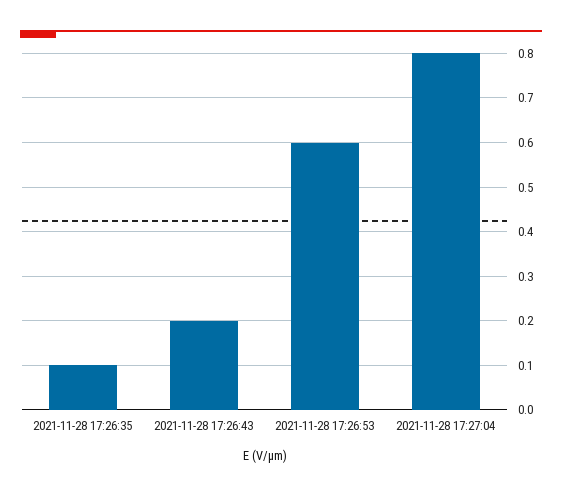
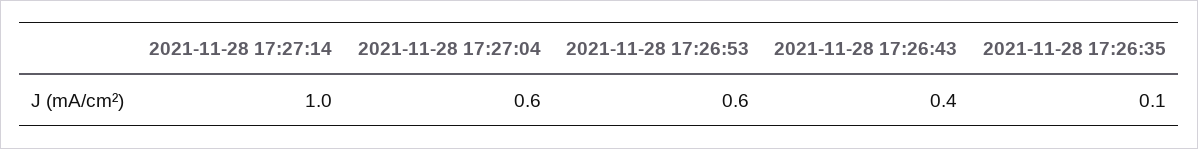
2021-11-28 17:26:43: 0.2 -> 0.4
2021-11-28 17:27:04: 0.8 -> 0.6
2021-11-28 17:27:14: none -> 1

